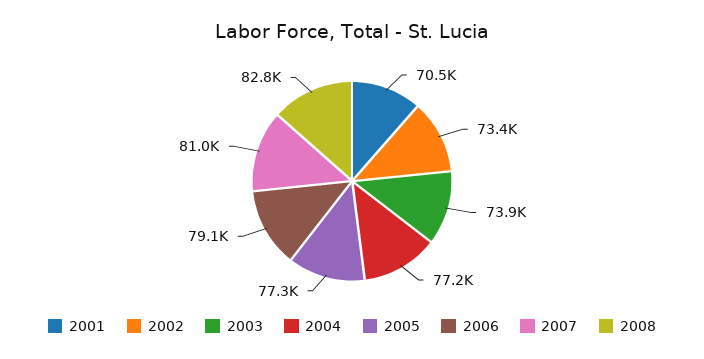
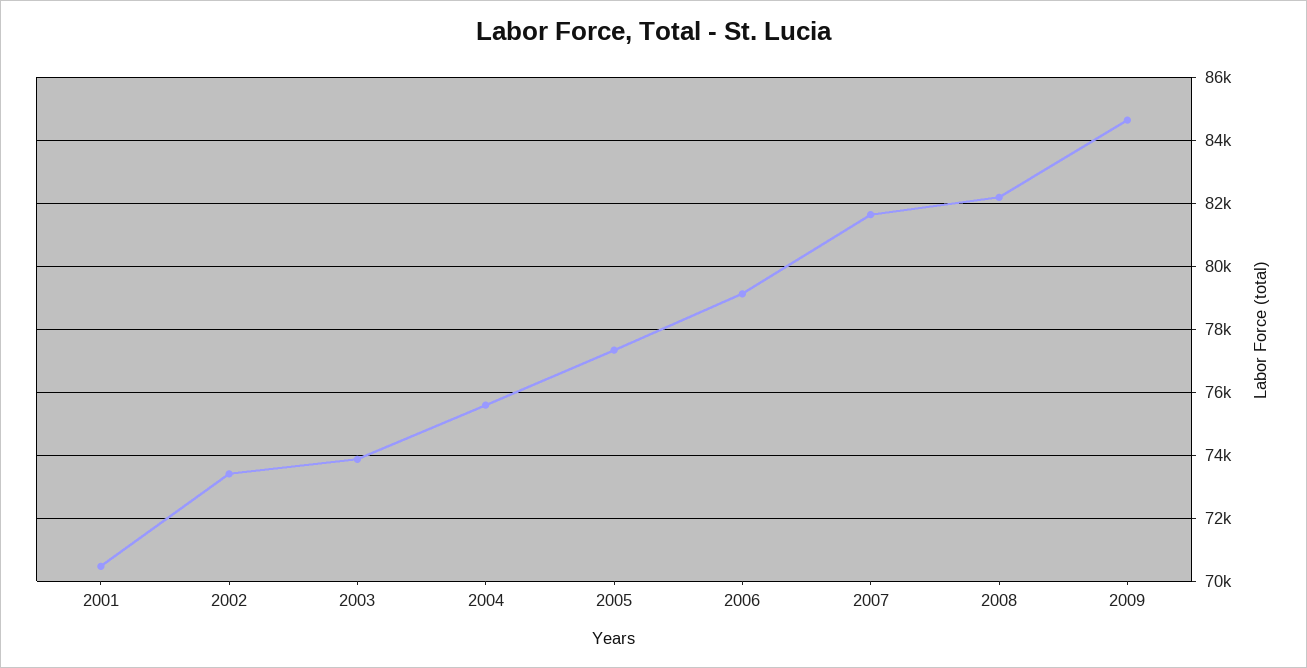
2004: 77200 -> 75600
2007: 81000 -> 81600
2008: 82800 -> 82200
2009: none -> 84600

